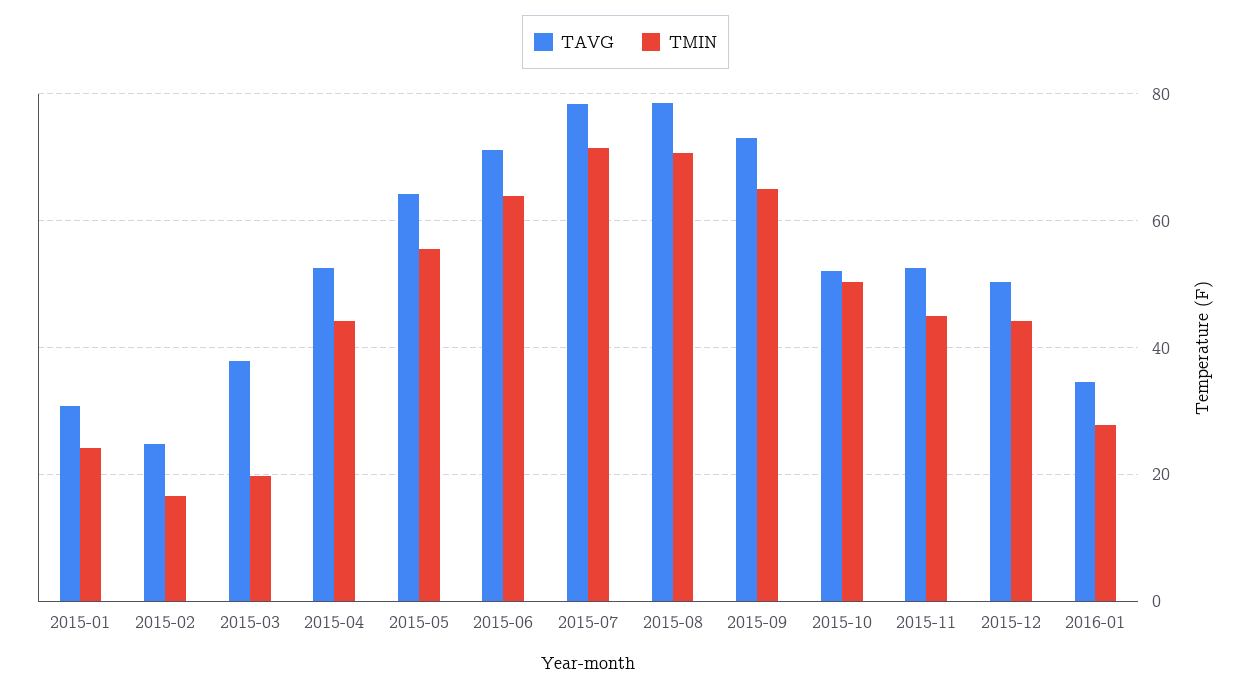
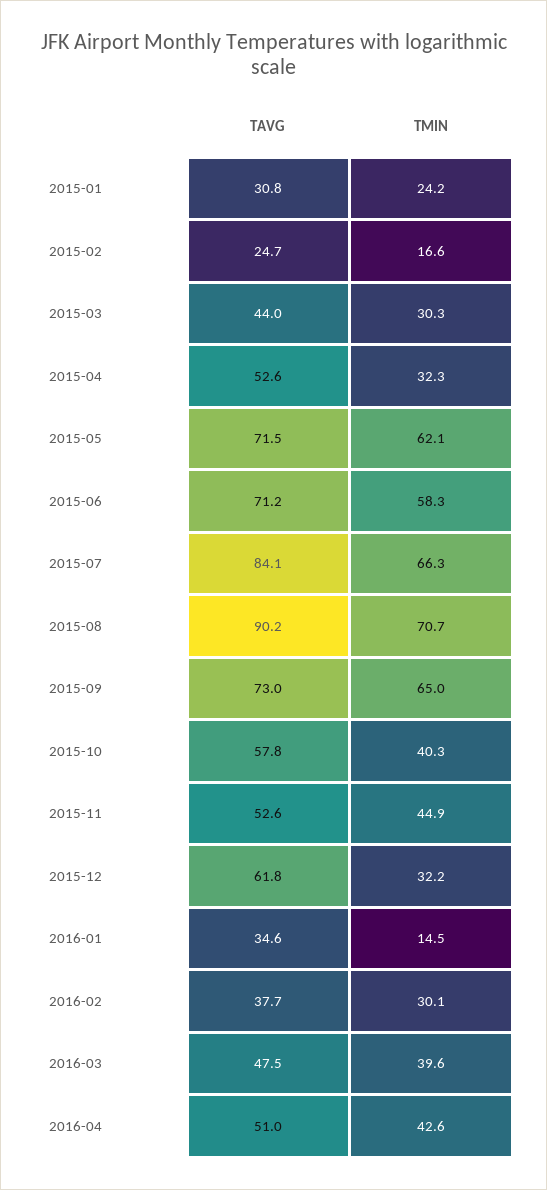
TAVG, 2015-03: 38 -> 44
TMIN, 2015-03: 20 -> 30.3
TMIN, 2015-04: 44 -> 32.3
TAVG, 2015-05: 64 -> 71.5
TMIN, 2015-05: 56 -> 62.1
TMIN, 2015-06: 64 -> 58.3
TAVG, 2015-07: 78 -> 84.1
TMIN, 2015-07: 72 -> 66.3
TAVG, 2015-08: 78 -> 90.2
TAVG, 2015-10: 52 -> 57.8
TMIN, 2015-10: 50 -> 40.3
TAVG, 2015-12: 50 -> 61.8
TMIN, 2015-12: 44 -> 32.2
TMIN, 2016-01: 28 -> 14.5
TAVG, 2016-02: none -> 37.7
TMIN, 2016-02: none -> 30.1
TAVG, 2016-03: none -> 47.5
TMIN, 2016-03: none -> 39.6
TAVG, 2016-04: none -> 51
TMIN, 2016-04: none -> 42.6

